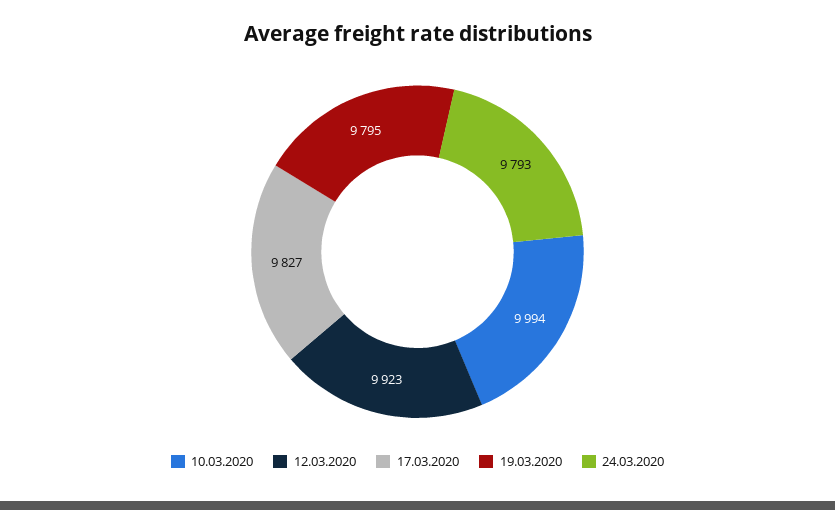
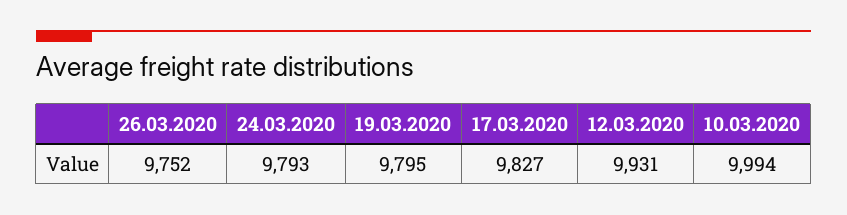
12.03.2020: 9923 -> 9931
26.03.2020: none -> 9752

